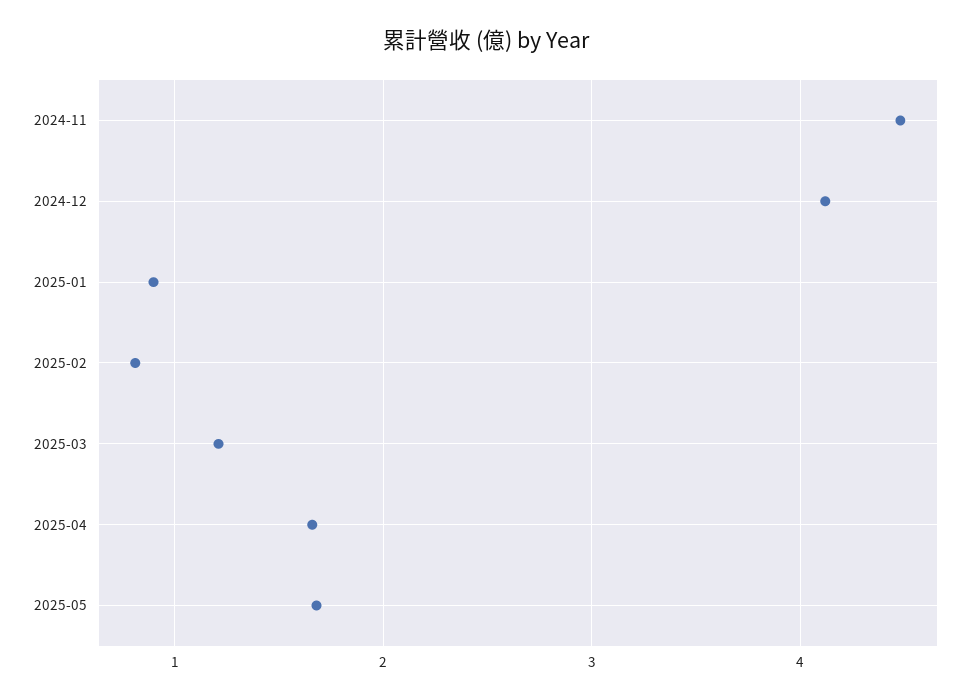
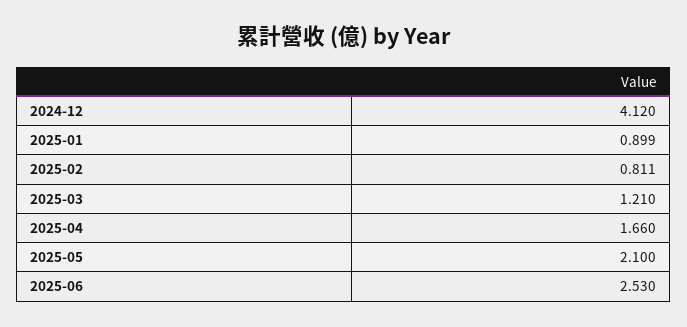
2024-11: 4.5 -> none
2025-05: 1.7 -> 2.1
2025-06: none -> 2.53

